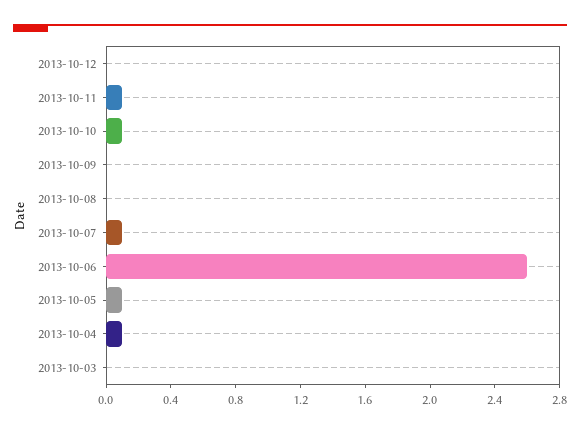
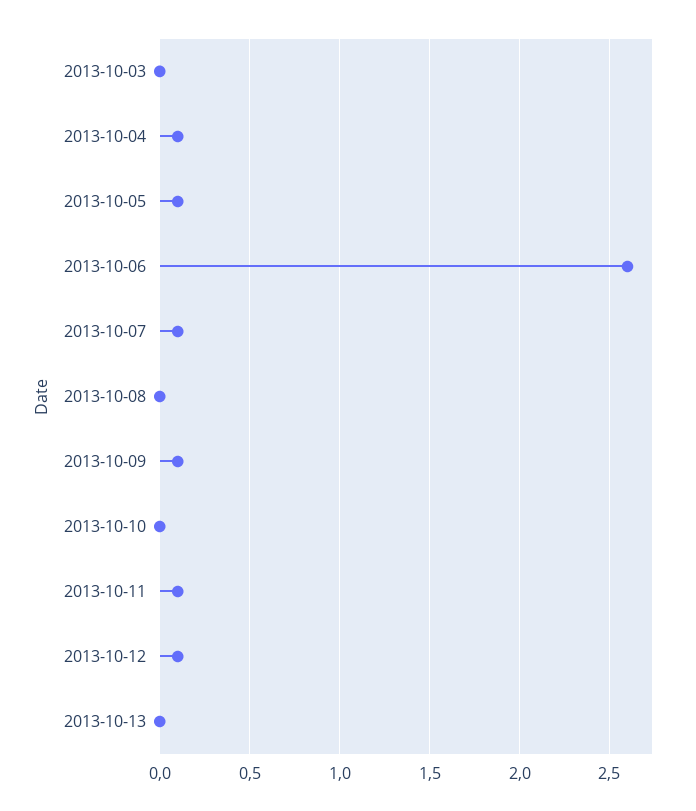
2013-10-12: 0 -> 0.1
2013-10-10: 0.1 -> 0
2013-10-09: 0 -> 0.1
2013-10-13: none -> 0

